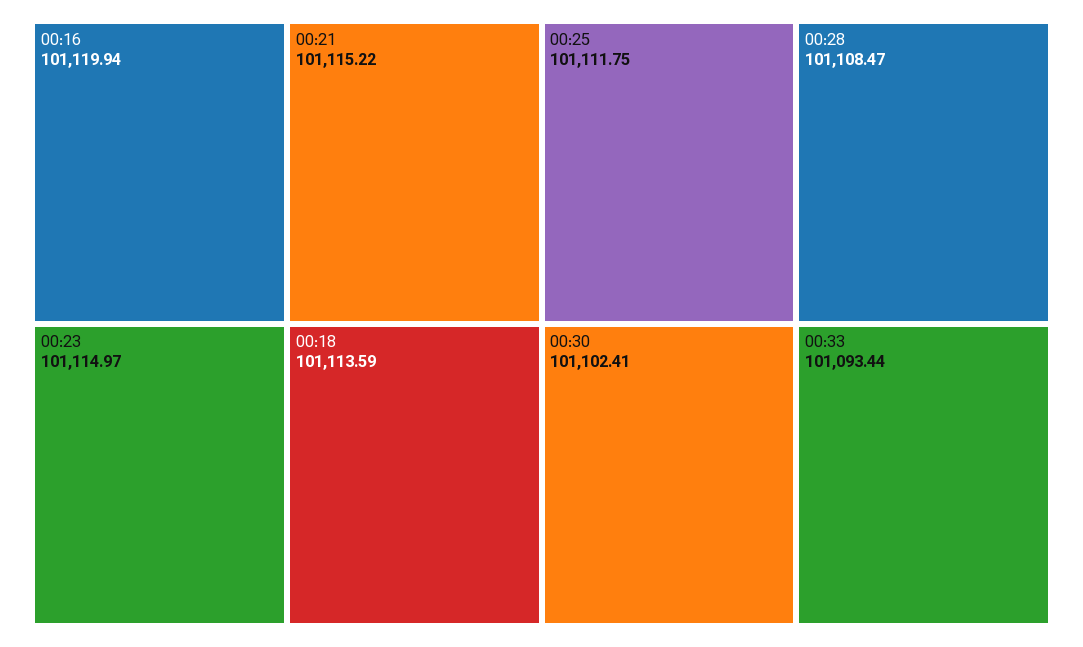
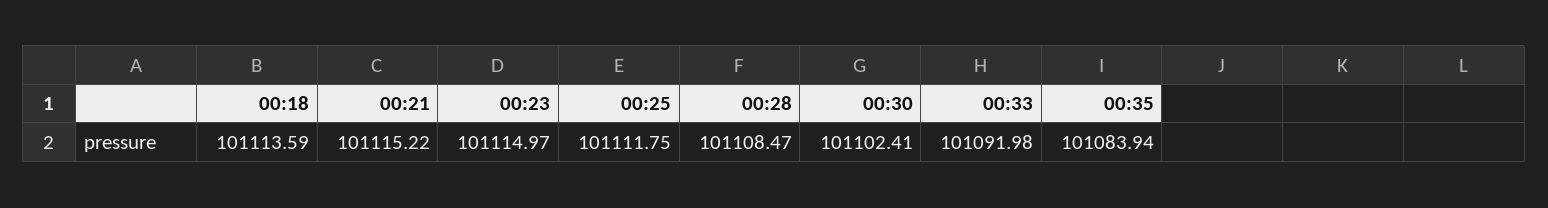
00:16: 101119.94 -> none
00:33: 101093.44 -> 101091.98
00:35: none -> 101083.94

